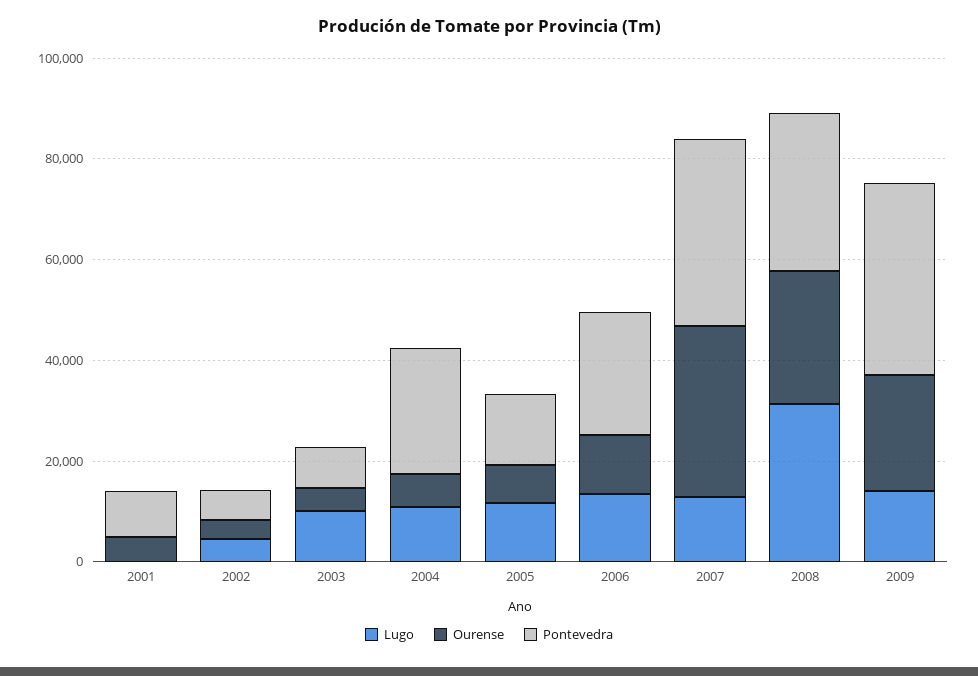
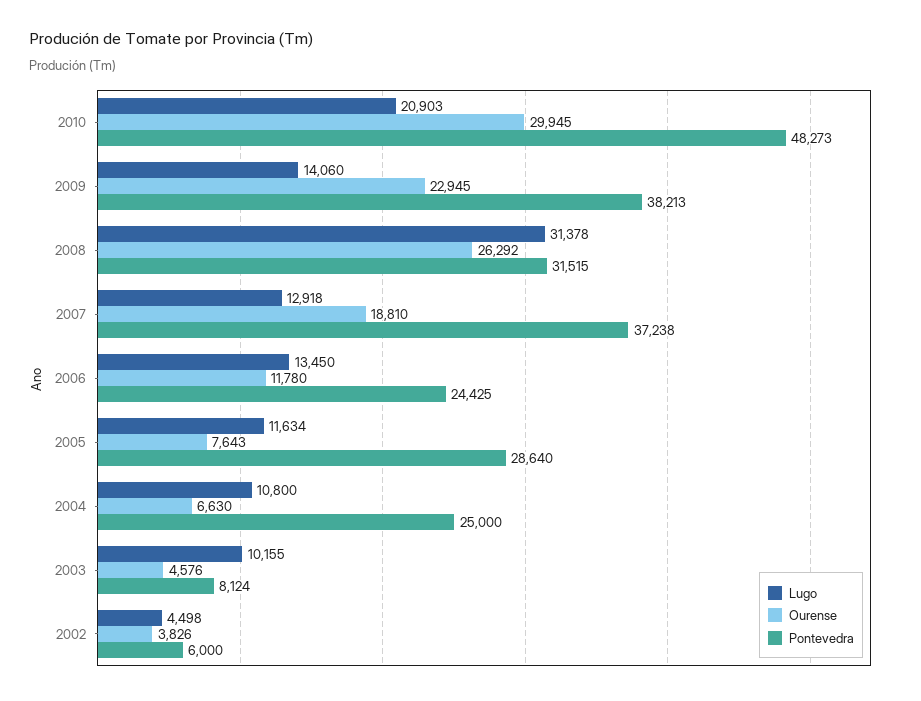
Lugo, 2001: 0 -> none
Ourense, 2001: 5000 -> none
Pontevedra, 2001: 10000 -> none
Pontevedra, 2005: 15000 -> 28640
Ourense, 2007: 35000 -> 18810
Lugo, 2010: none -> 20903
Ourense, 2010: none -> 29945
Pontevedra, 2010: none -> 48273

